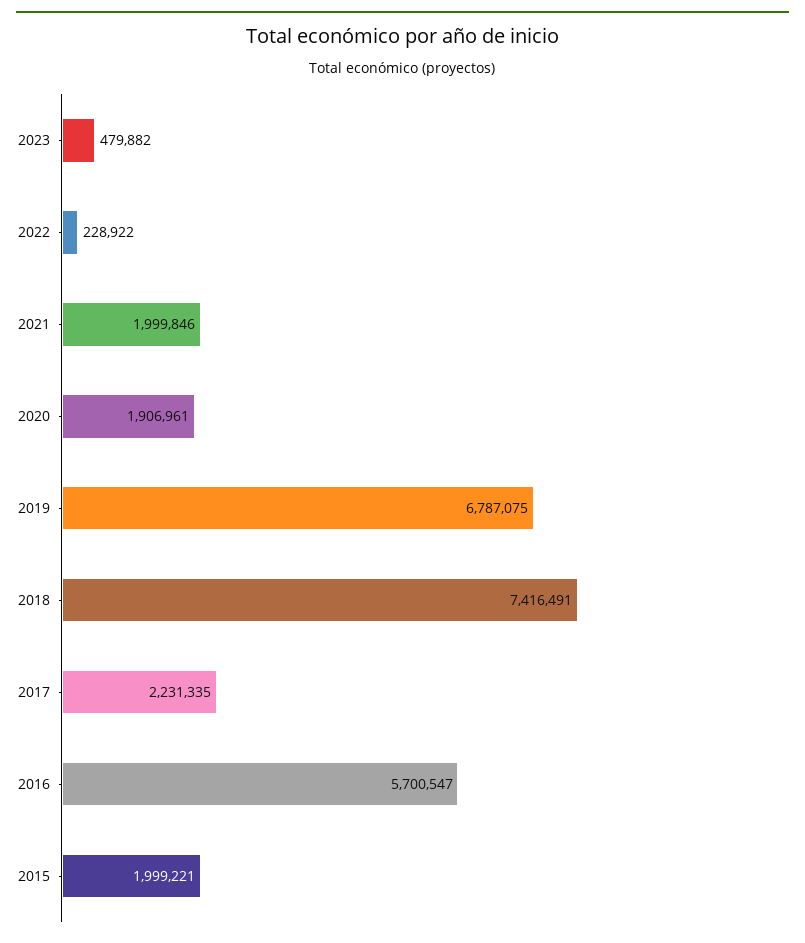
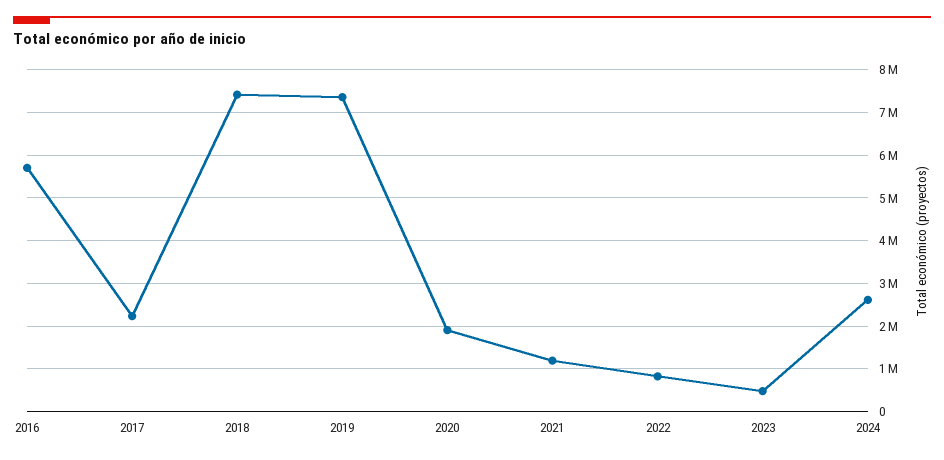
2022: 228922 -> 800000
2021: 1999846 -> 1200000
2019: 6787075 -> 7400000
2015: 1999221 -> none
2024: none -> 2600000

